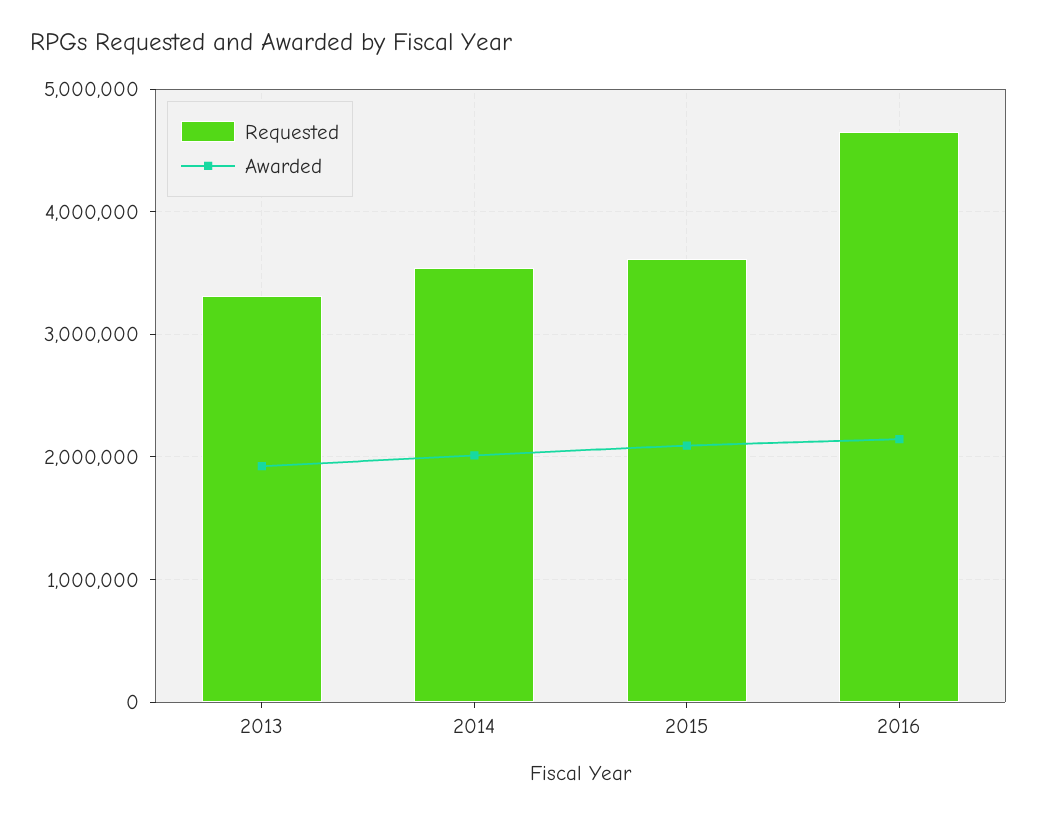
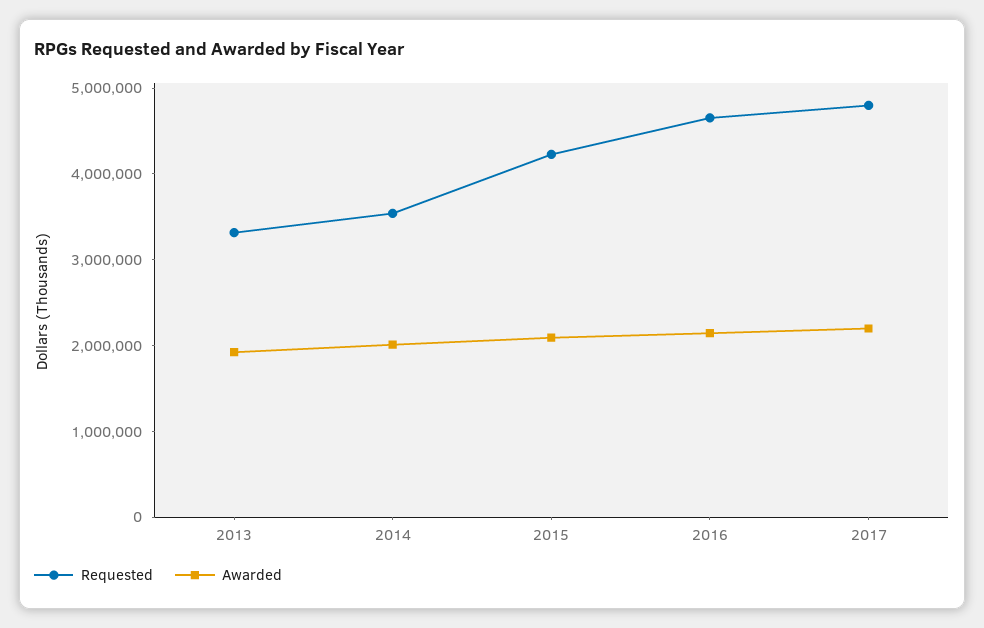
Requested, 2015: 3600000 -> 4200000
Requested, 2017: none -> 4800000
Awarded, 2017: none -> 2200000

